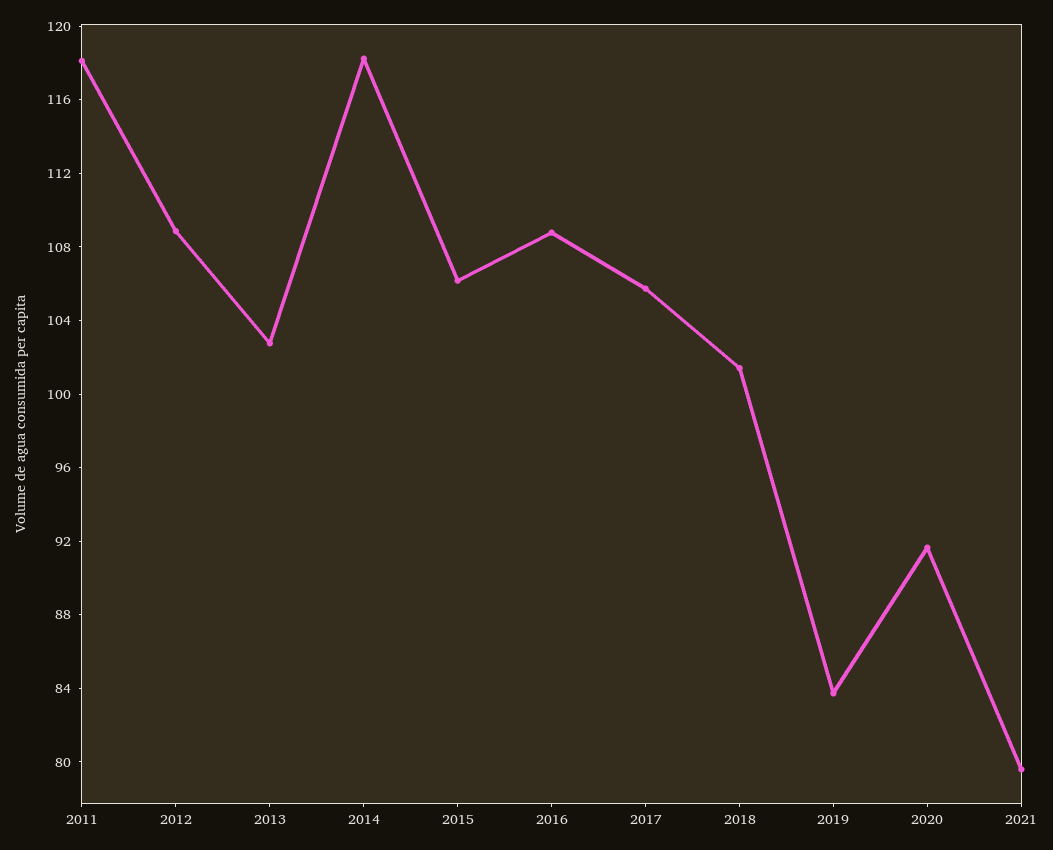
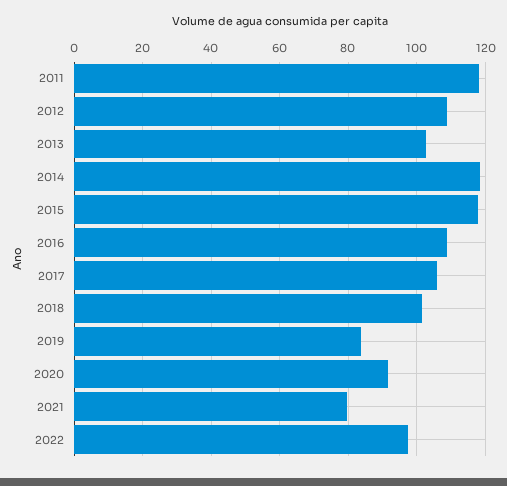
2015: 106 -> 118
2022: none -> 98

